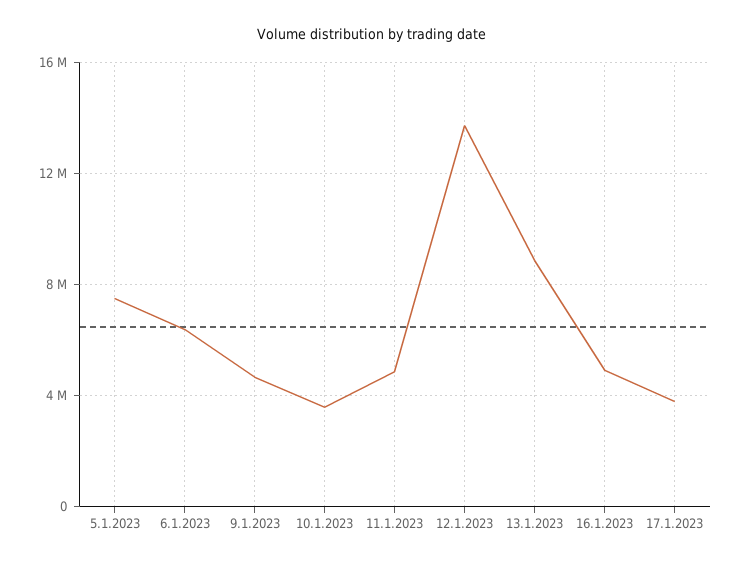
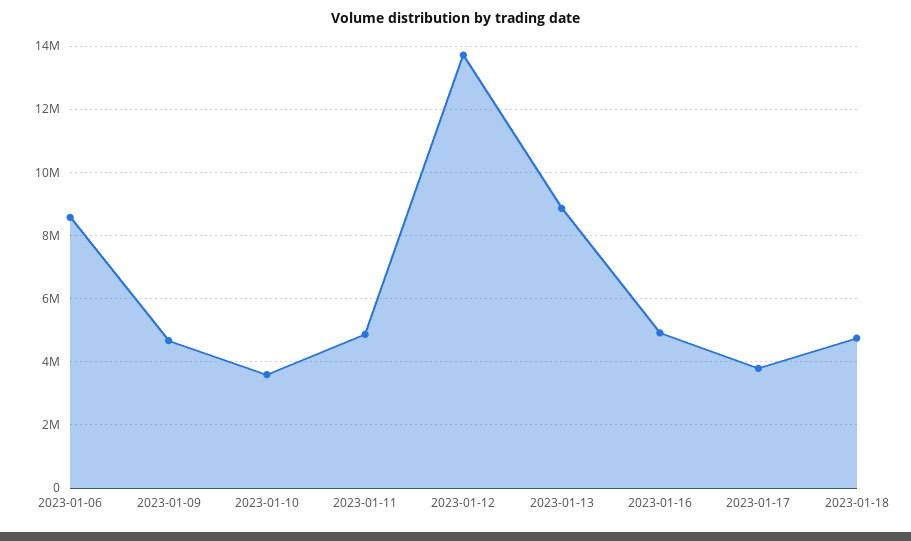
5.1.2023: 7500000 -> none
6.1.2023: 6500000 -> 8600000
2023-01-18: none -> 4800000

